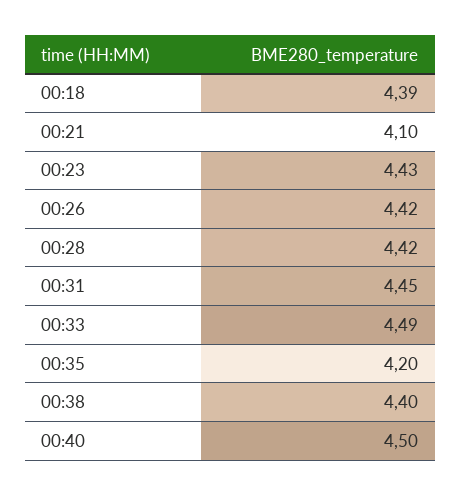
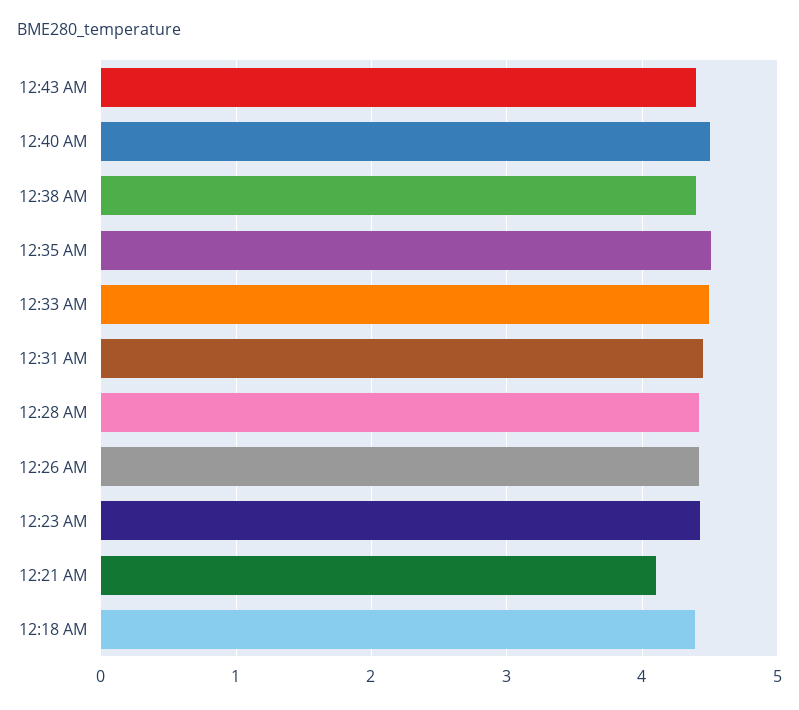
00:35: 4.2 -> 4.5
12:43 AM: none -> 4.4

